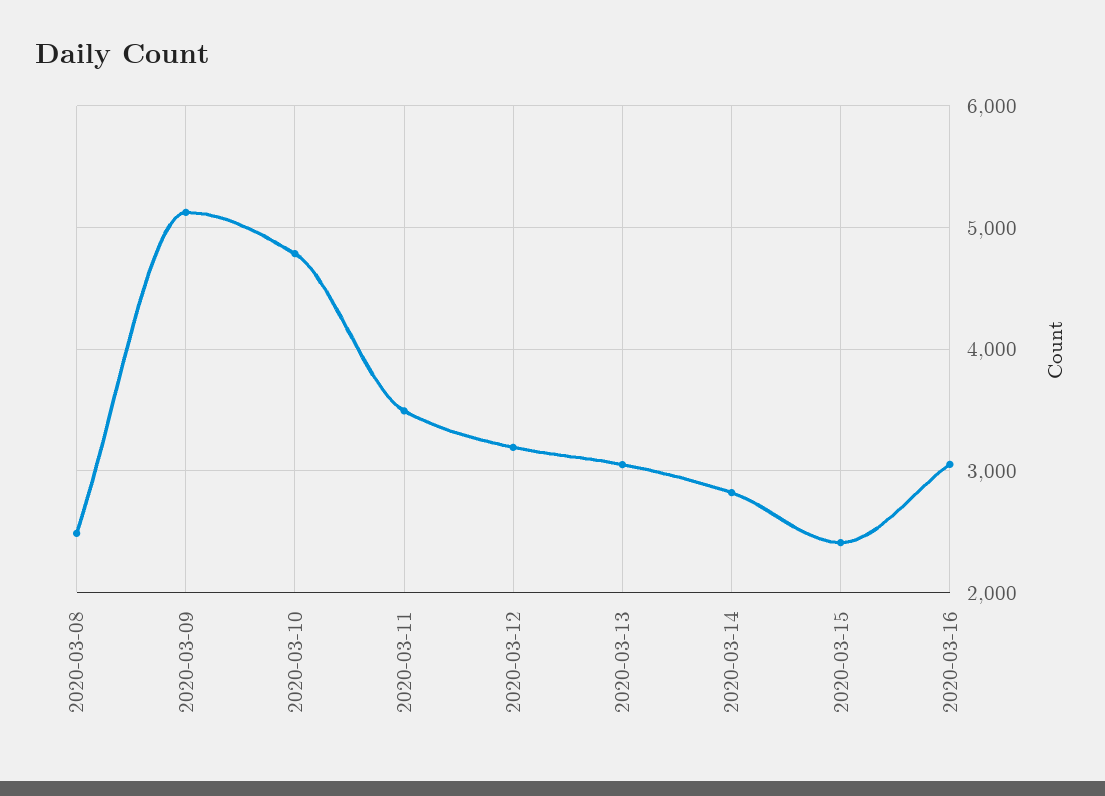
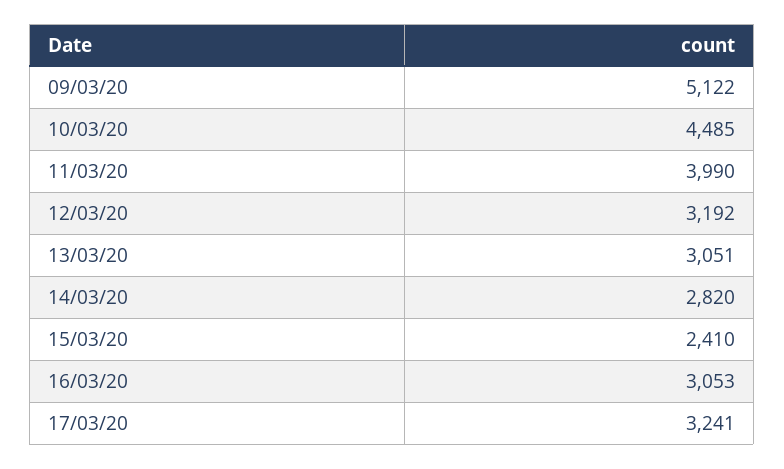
2020-03-08: 2500 -> none
2020-03-10: 4800 -> 4485
2020-03-11: 3500 -> 3990
17/03/20: none -> 3241

